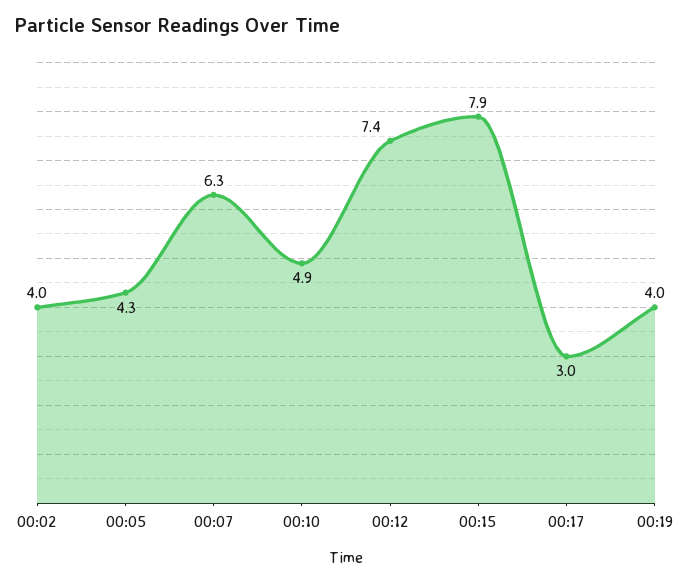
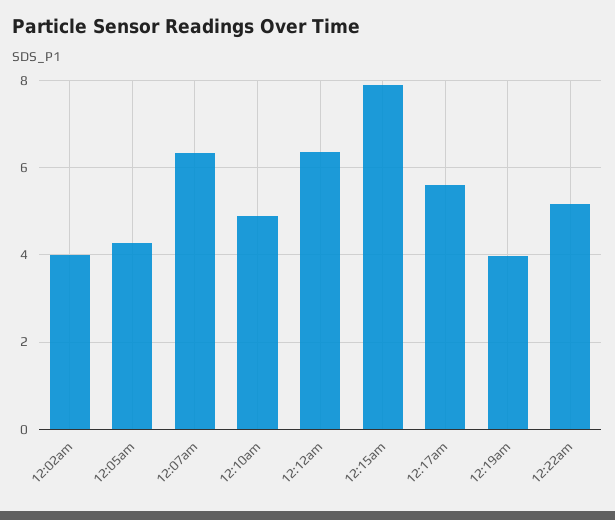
00:12: 7.4 -> 6.4
00:17: 3 -> 5.6
12:22am: none -> 5.2

